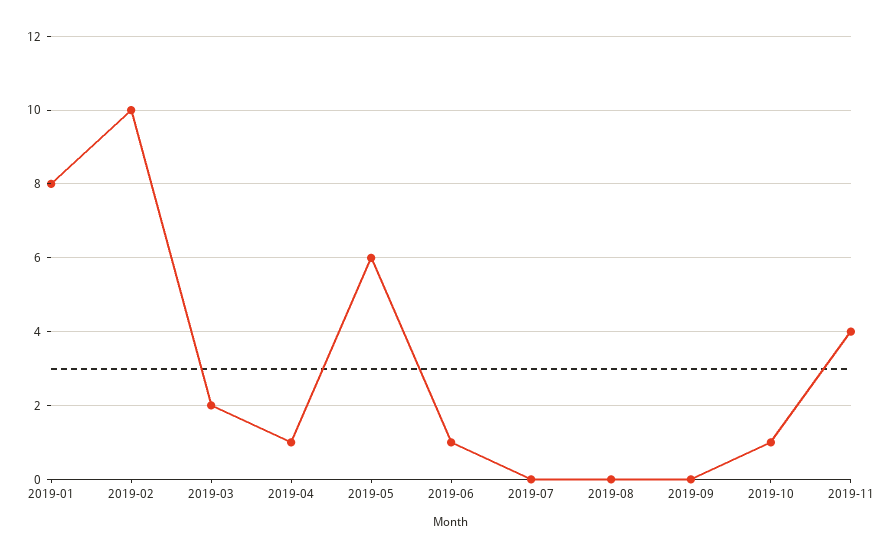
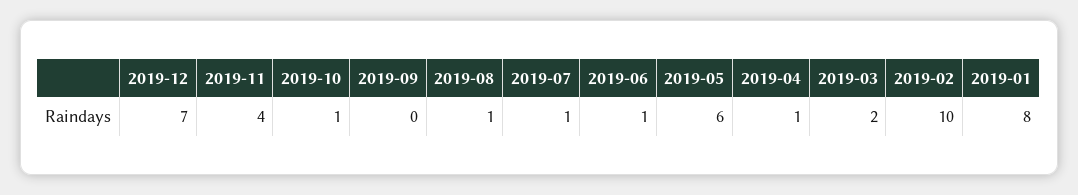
2019-07: 0 -> 1
2019-08: 0 -> 1
2019-12: none -> 7

